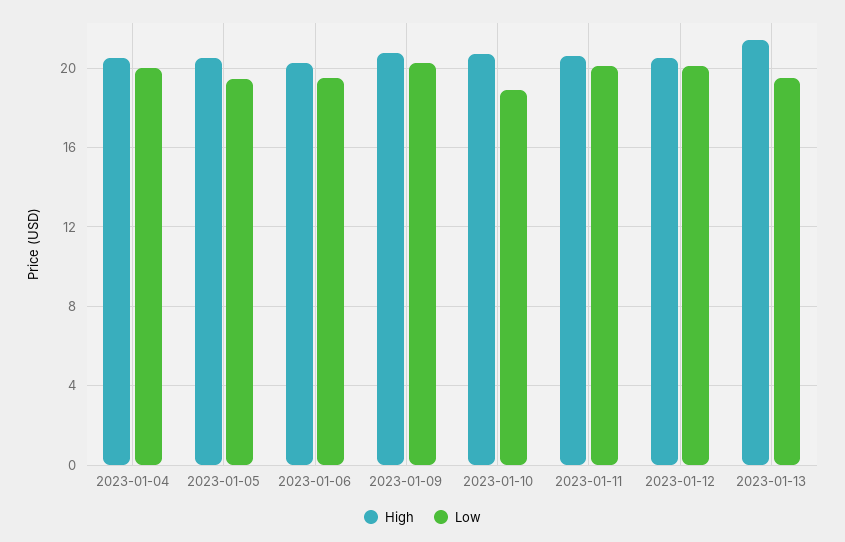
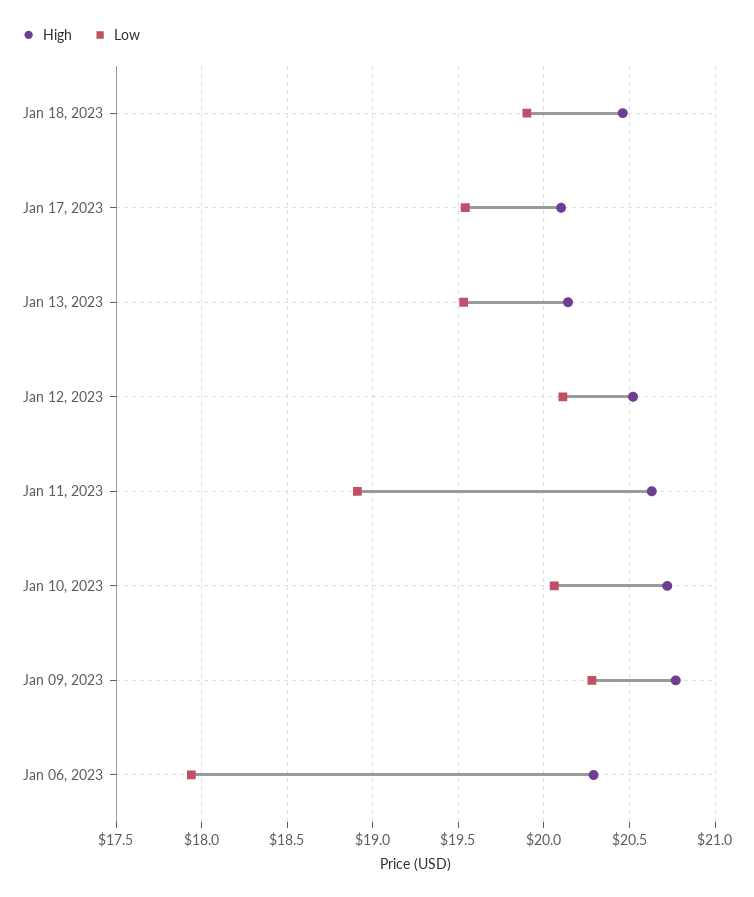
High, 2023-01-04: 20.5 -> none
Low, 2023-01-04: 20 -> none
High, 2023-01-05: 20.5 -> none
Low, 2023-01-05: 19.5 -> none
Low, 2023-01-06: 19.5 -> 17.95
Low, 2023-01-10: 19 -> 20.05
Low, 2023-01-11: 20 -> 18.9
High, 2023-01-13: 21.5 -> 20.15
High, Jan 18, 2023: none -> 20.45
Low, Jan 18, 2023: none -> 19.9
High, Jan 17, 2023: none -> 20.1
Low, Jan 17, 2023: none -> 19.55

